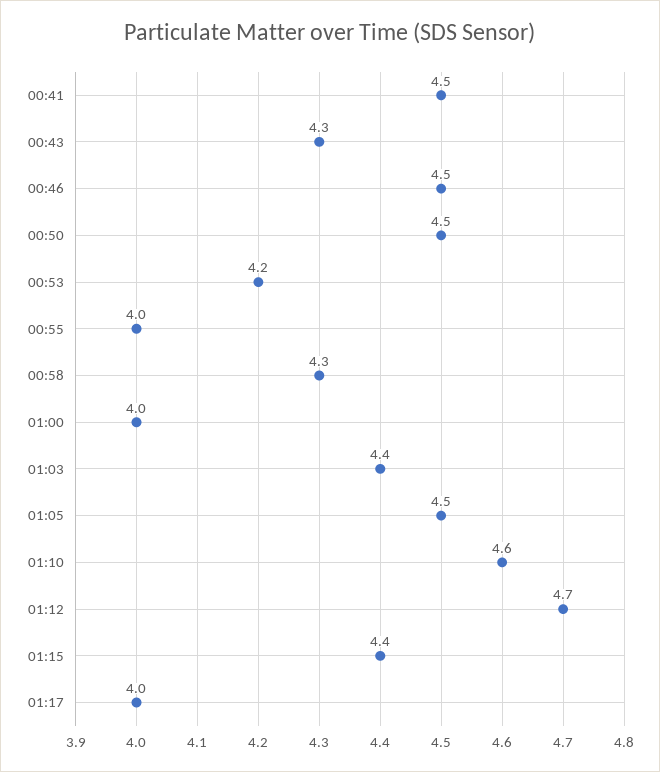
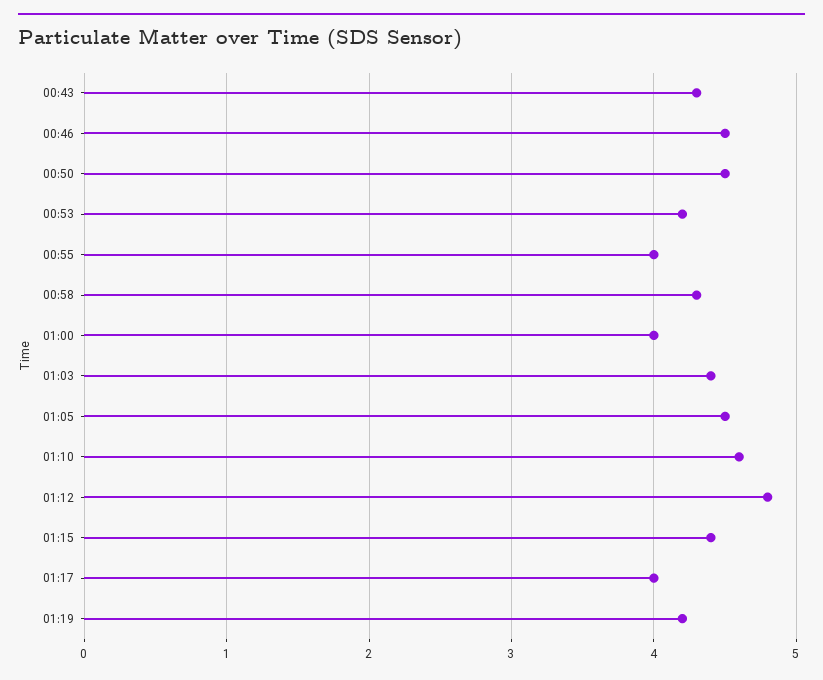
00:41: 4.5 -> none
01:12: 4.7 -> 4.8
01:19: none -> 4.2

